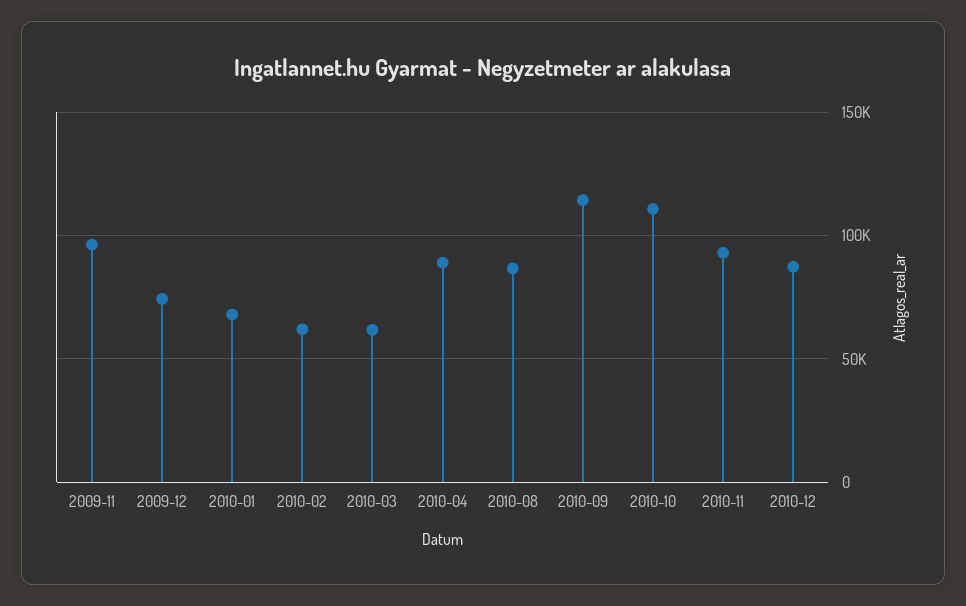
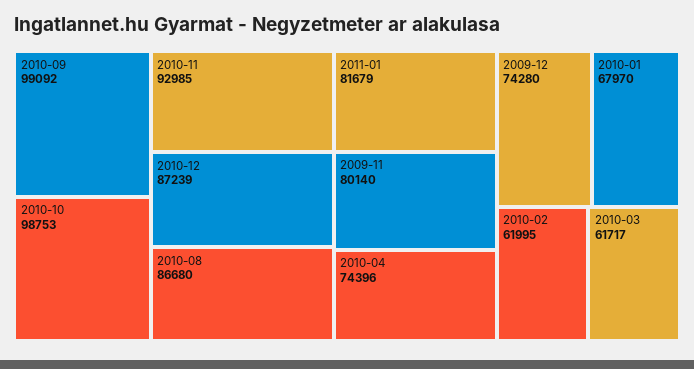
2009-11: 95000 -> 80140
2010-04: 90000 -> 74396
2010-09: 115000 -> 99092
2010-10: 110000 -> 98753
2011-01: none -> 81679

